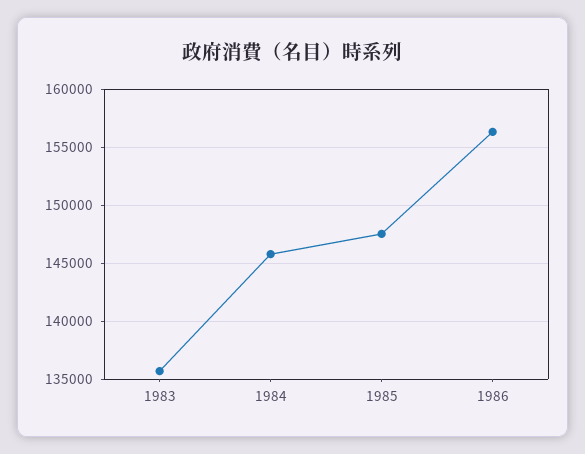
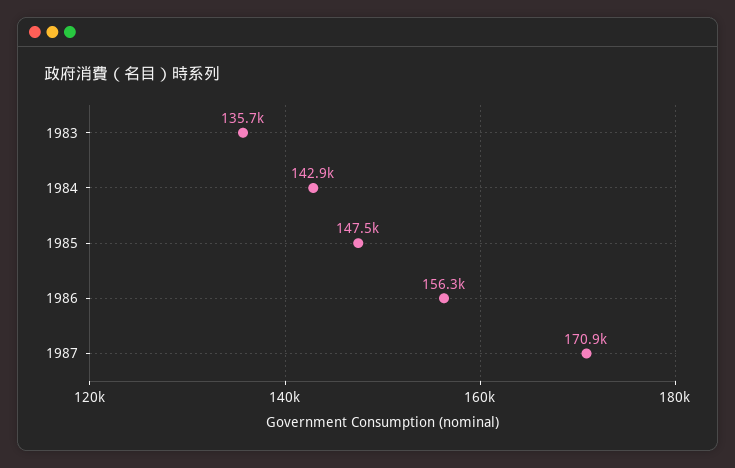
1984: 146000 -> 142900
1987: none -> 170900

